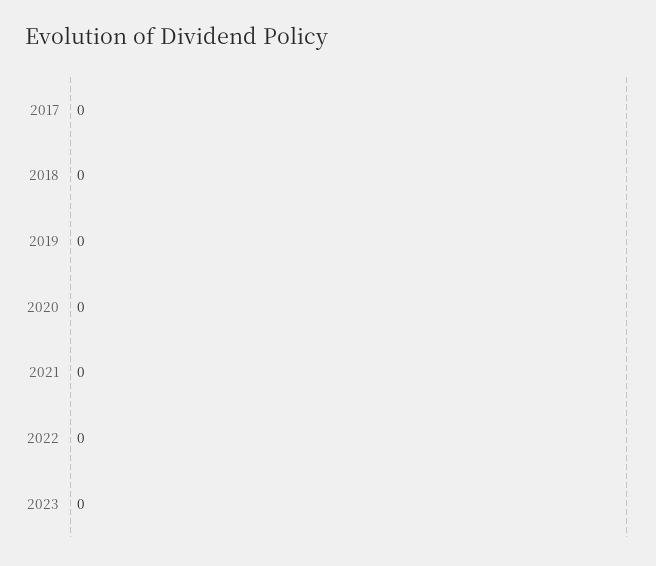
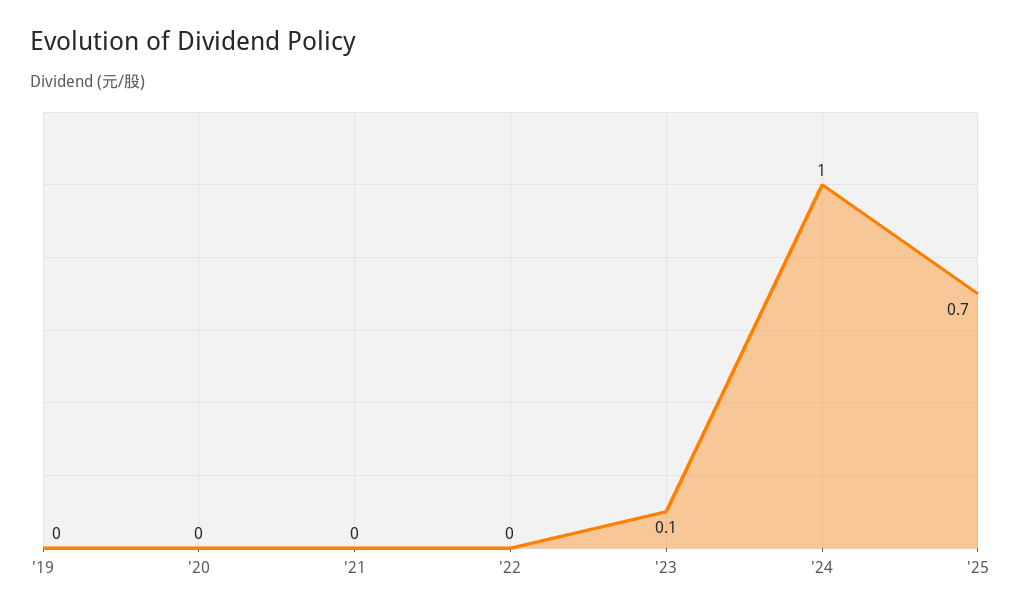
2017: 0 -> none
2018: 0 -> none
2023: 0 -> 0.1
'24: none -> 1
'25: none -> 0.7

